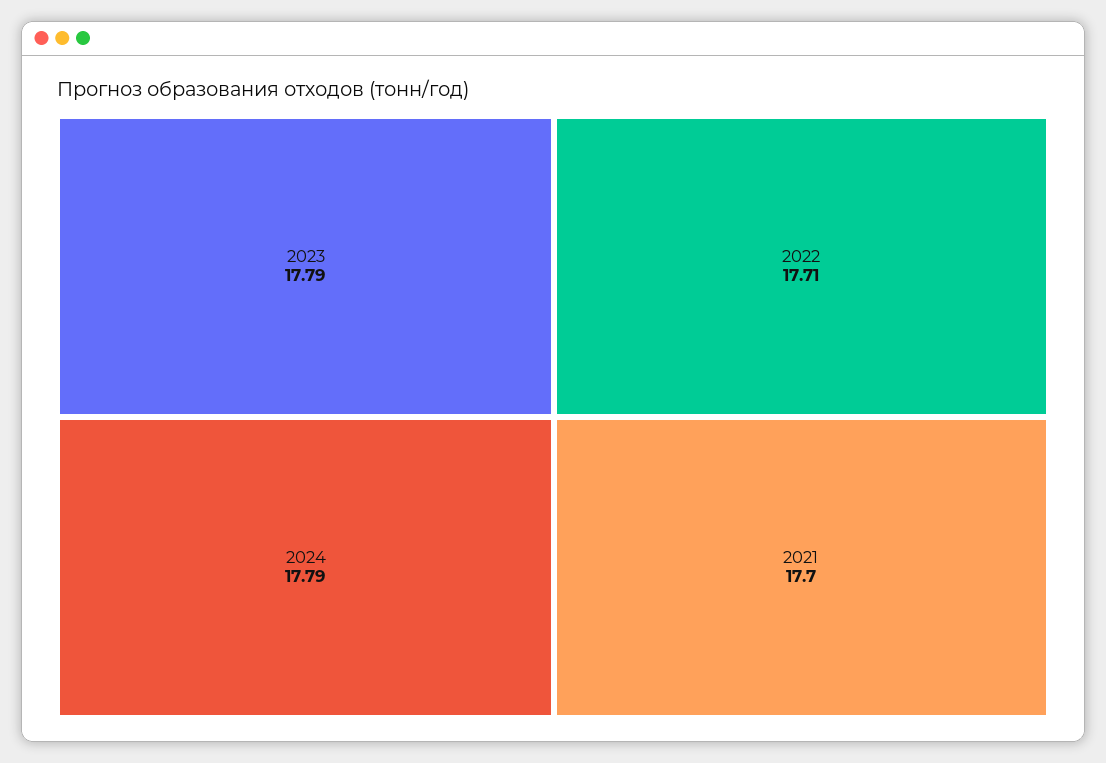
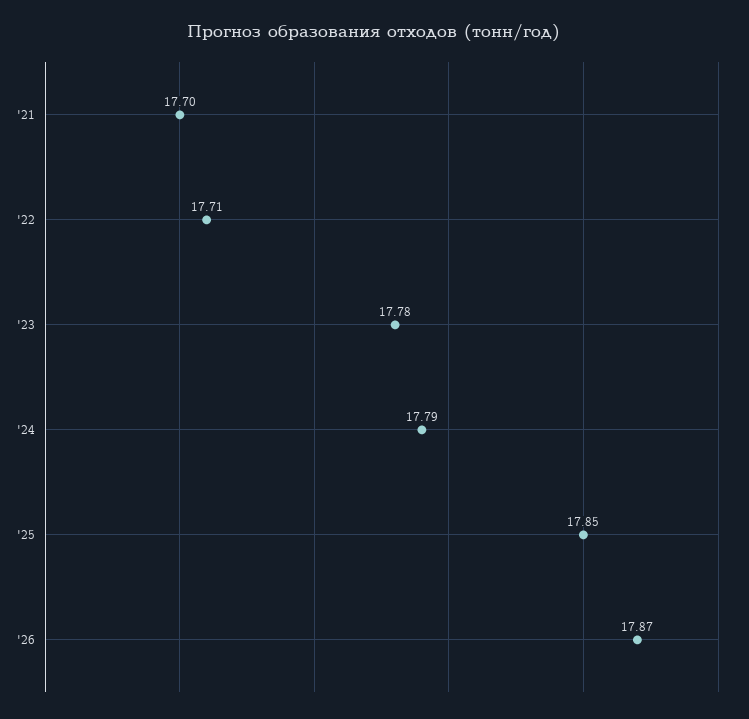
2023: 17.79 -> 17.78
'25: none -> 17.85
'26: none -> 17.87

